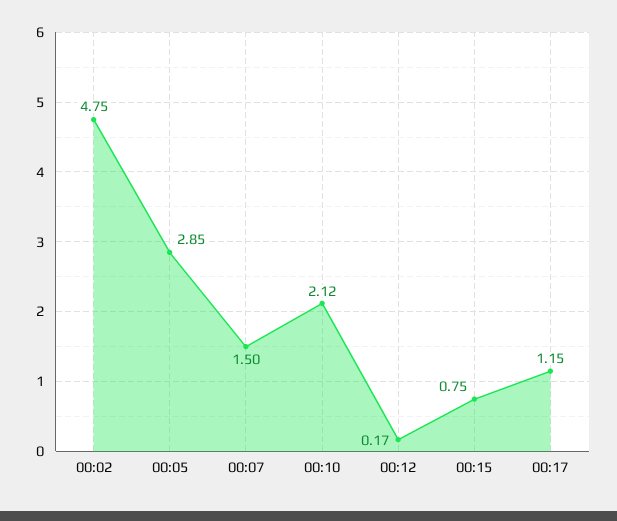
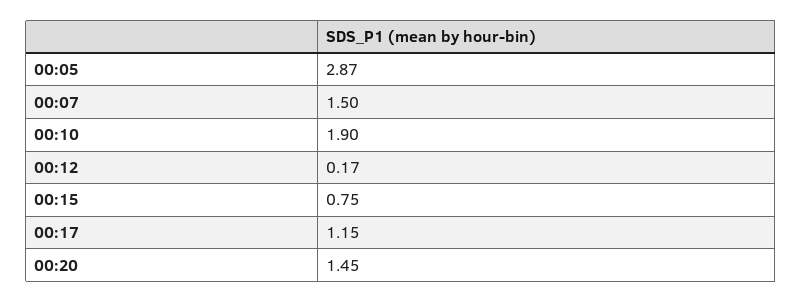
00:02: 4.75 -> none
00:05: 2.85 -> 2.87
00:10: 2.12 -> 1.9
00:20: none -> 1.45

